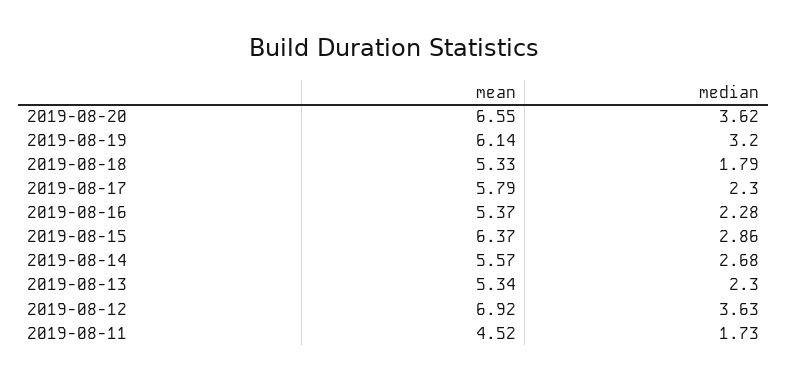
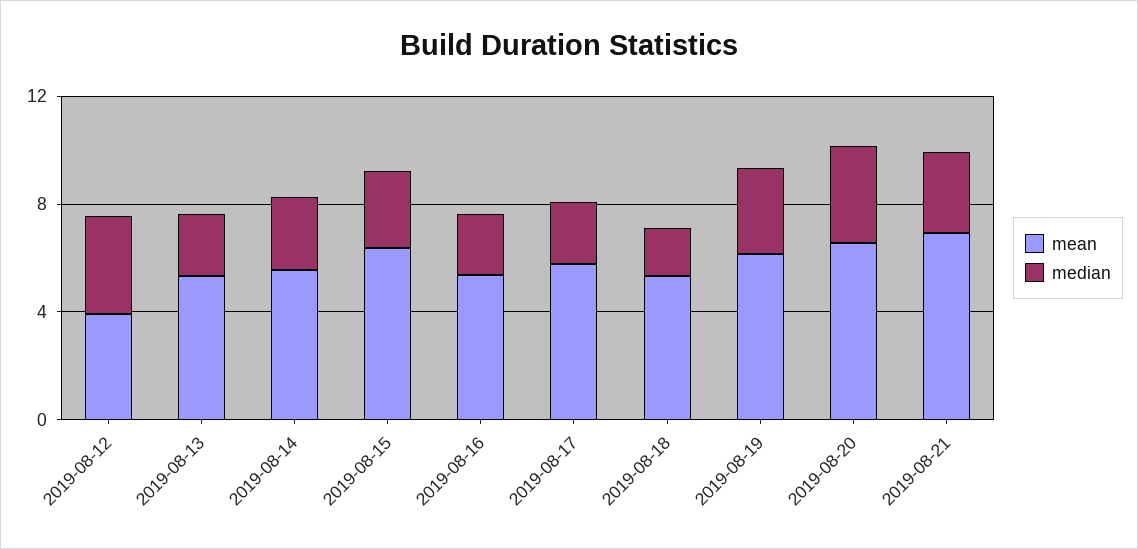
mean, 2019-08-12: 6.92 -> 4
mean, 2019-08-11: 4.52 -> none
median, 2019-08-11: 1.73 -> none
mean, 2019-08-21: none -> 7
median, 2019-08-21: none -> 3

